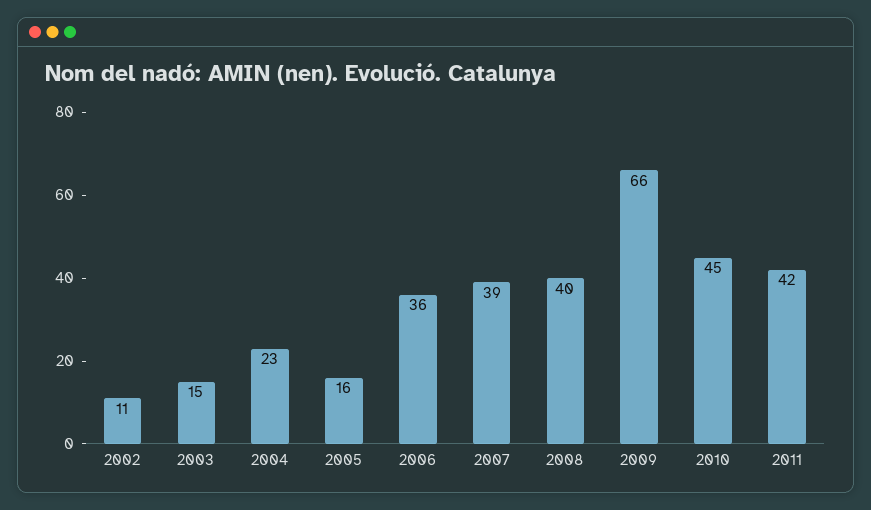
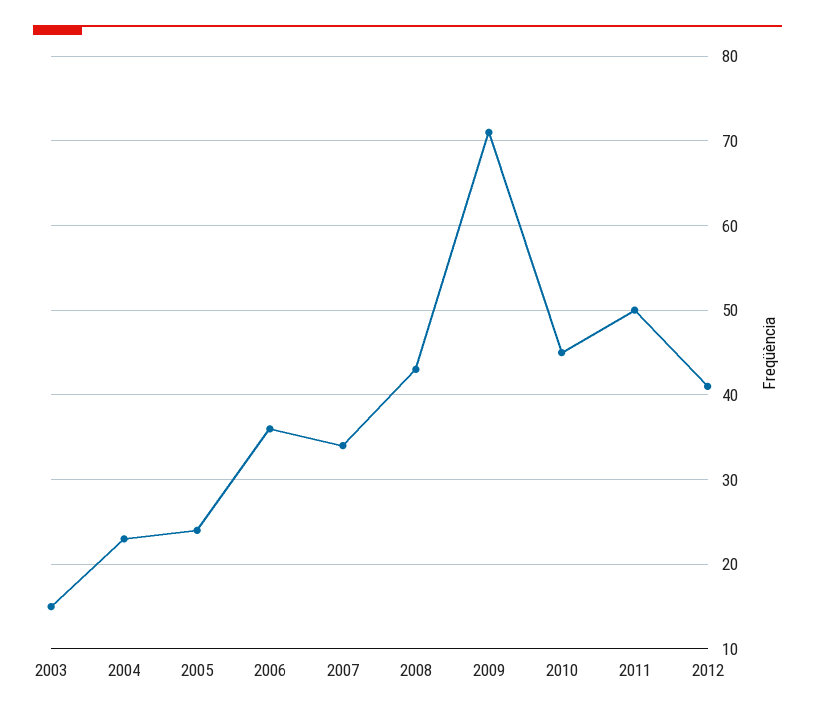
2002: 11 -> none
2005: 16 -> 24
2007: 39 -> 34
2008: 40 -> 43
2009: 66 -> 71
2011: 42 -> 50
2012: none -> 41

